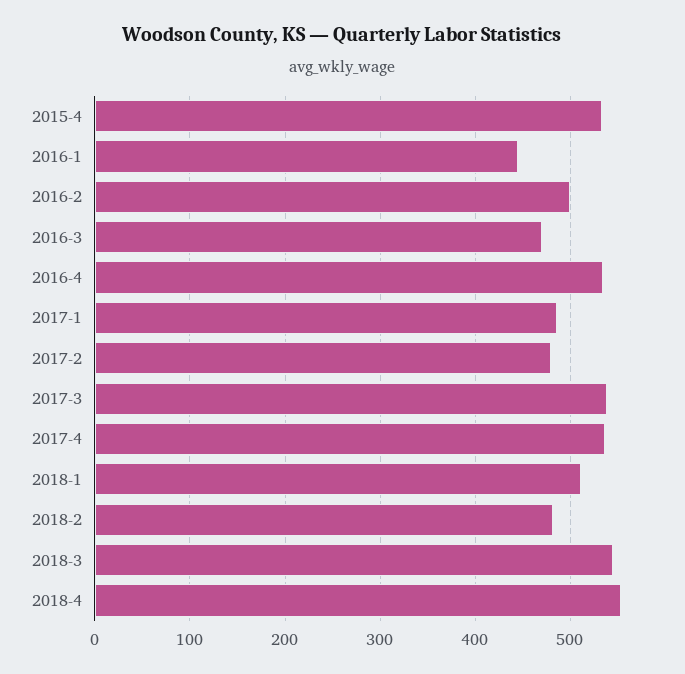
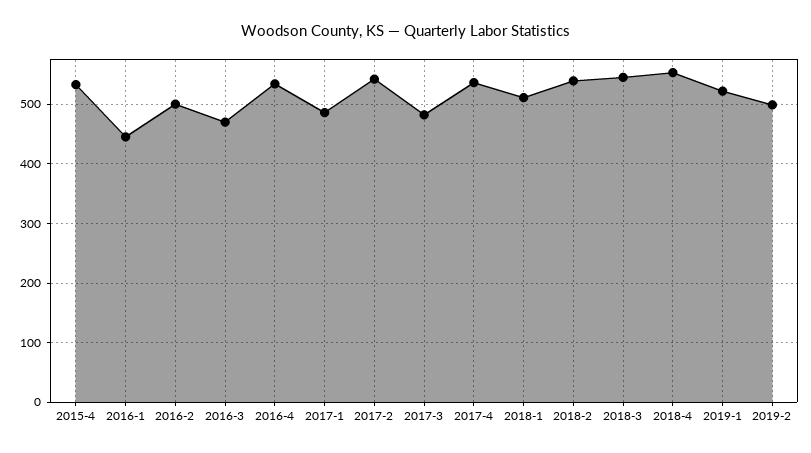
2017-2: 480 -> 540
2017-3: 540 -> 480
2018-2: 480 -> 540
2019-1: none -> 520
2019-2: none -> 500

